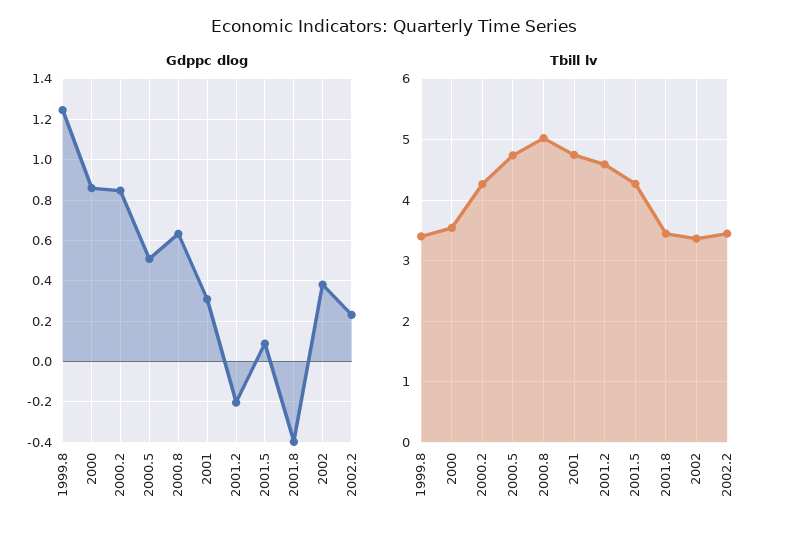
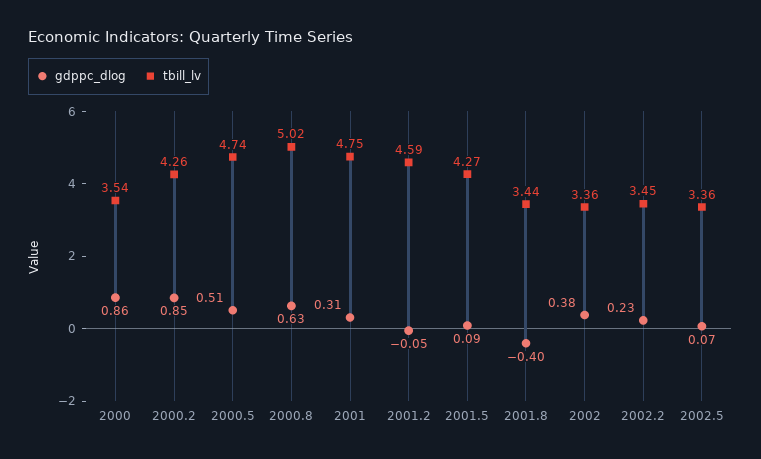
Gdppc dlog, 1999.8: 1.25 -> none
Gdppc dlog, 2001.2: -0.2 -> -0.05
Tbill lv, 1999.8: 3.4 -> none
Gdppc dlog, 2002.5: none -> 0.07
Tbill lv, 2002.5: none -> 3.36

